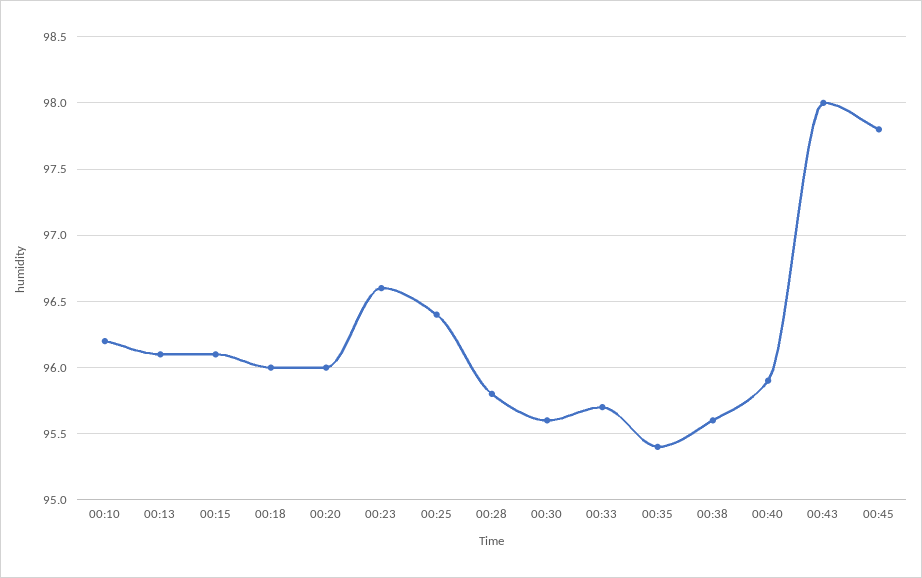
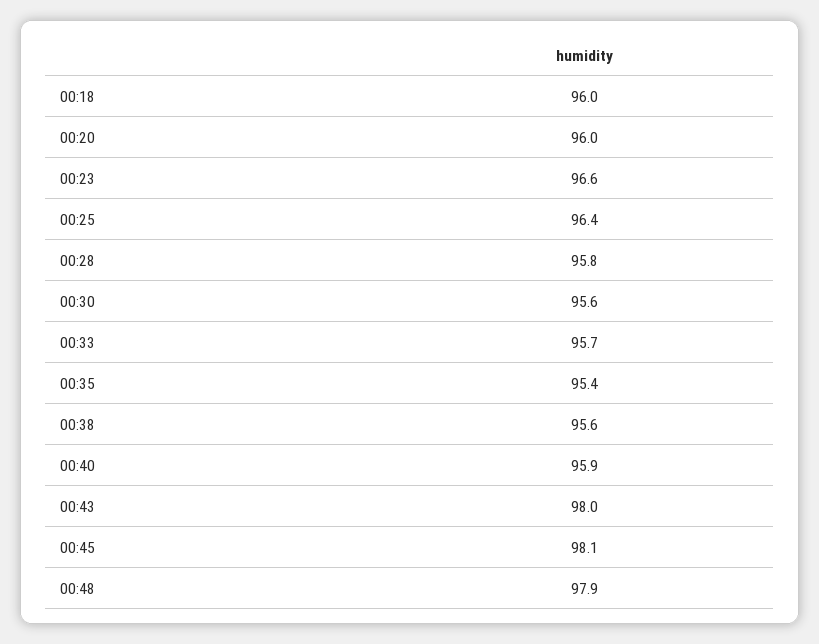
00:10: 96.2 -> none
00:13: 96.1 -> none
00:15: 96.1 -> none
00:45: 97.8 -> 98.1
00:48: none -> 97.9

